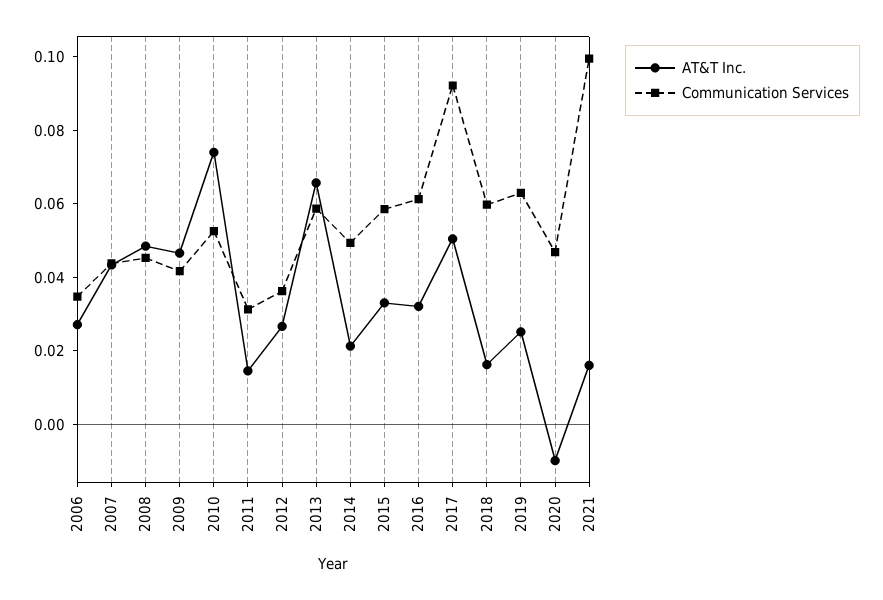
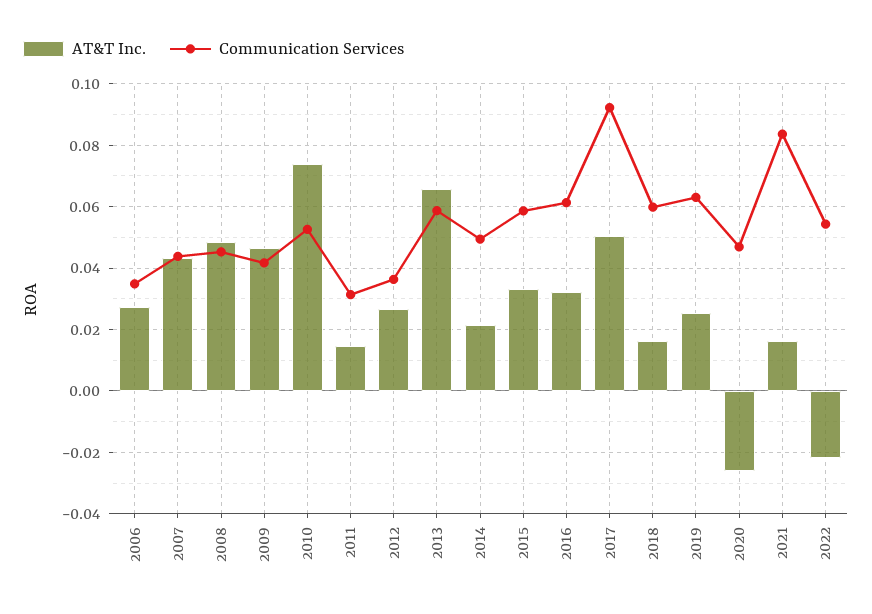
AT&T Inc., 2020: -0.01 -> -0.026
Communication Services, 2021: 0.1 -> 0.084
AT&T Inc., 2022: none -> -0.022
Communication Services, 2022: none -> 0.054

